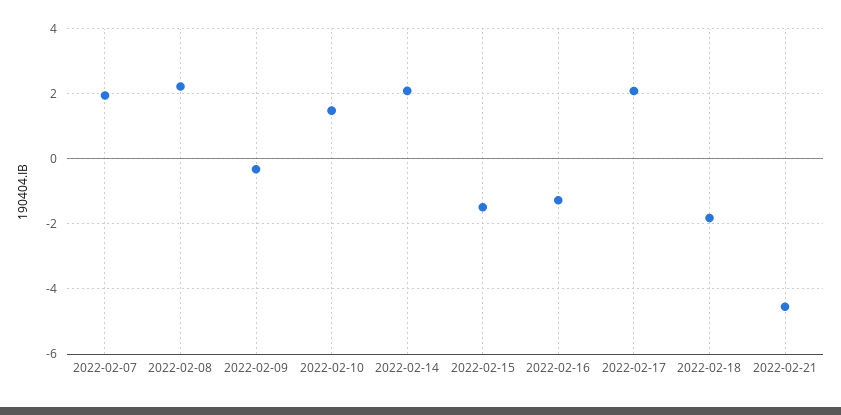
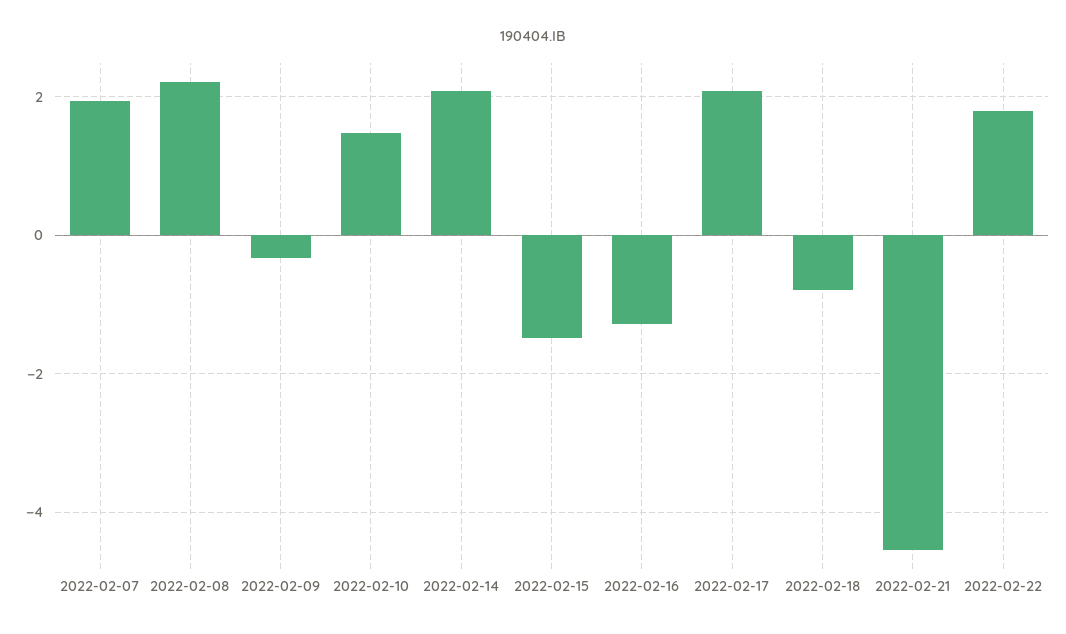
2022-02-18: -1.8 -> -0.8
2022-02-22: none -> 1.8

